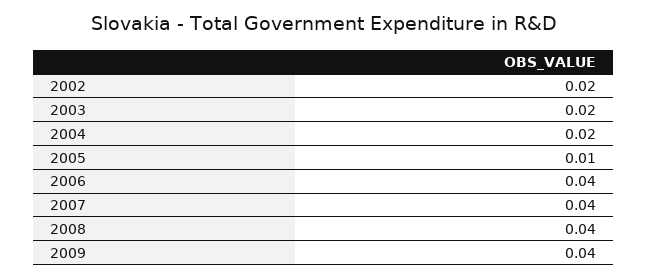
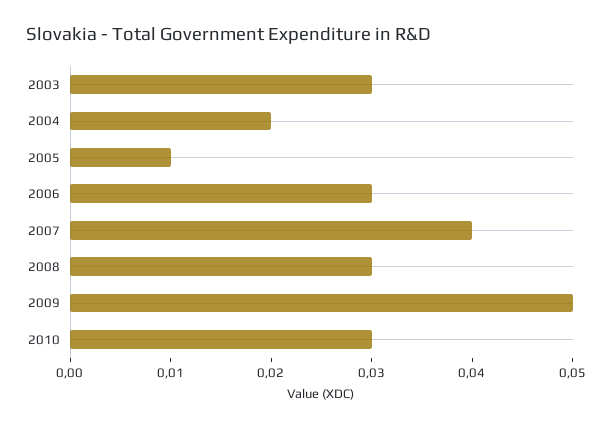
2002: 0.02 -> none
2003: 0.02 -> 0.03
2006: 0.04 -> 0.03
2008: 0.04 -> 0.03
2009: 0.04 -> 0.05
2010: none -> 0.03

